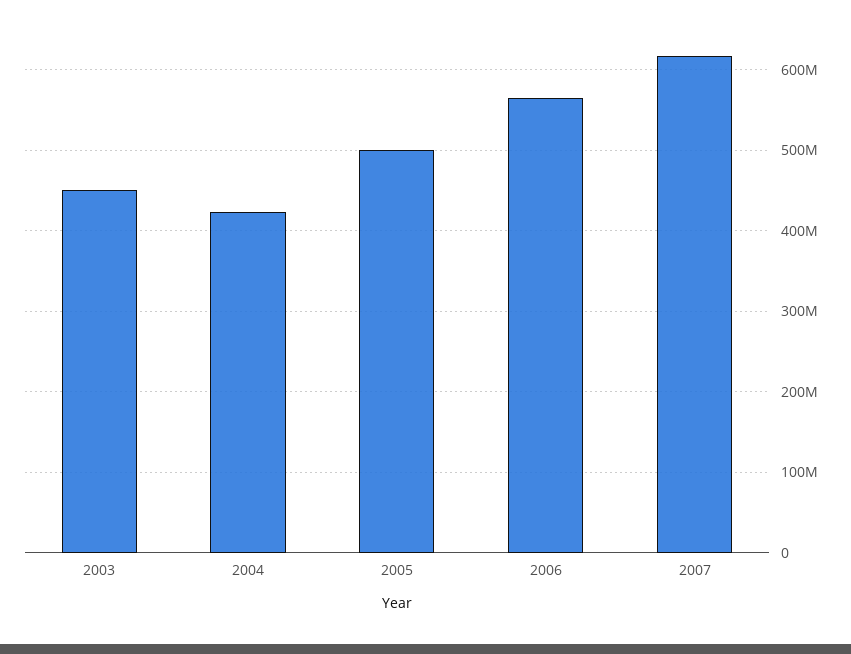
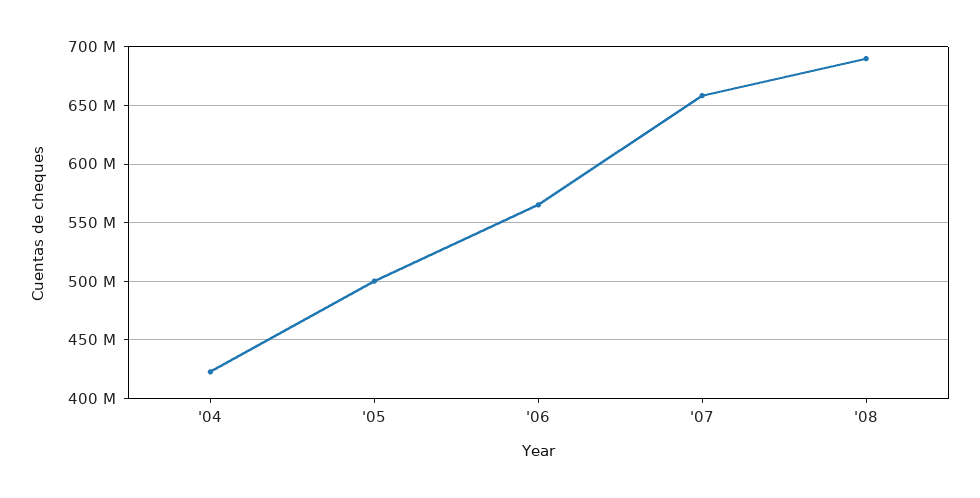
2003: 450000000 -> none
2007: 620000000 -> 660000000
'08: none -> 690000000

